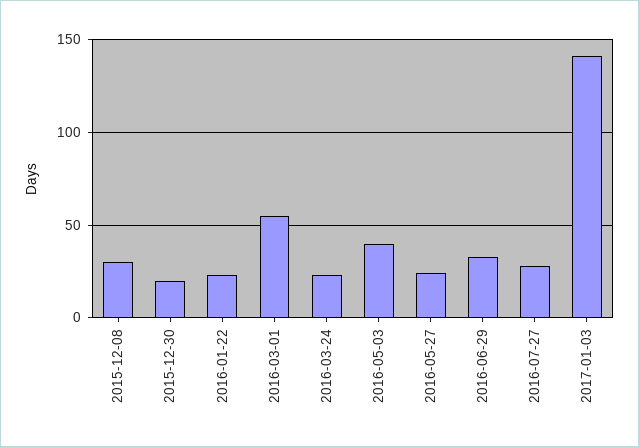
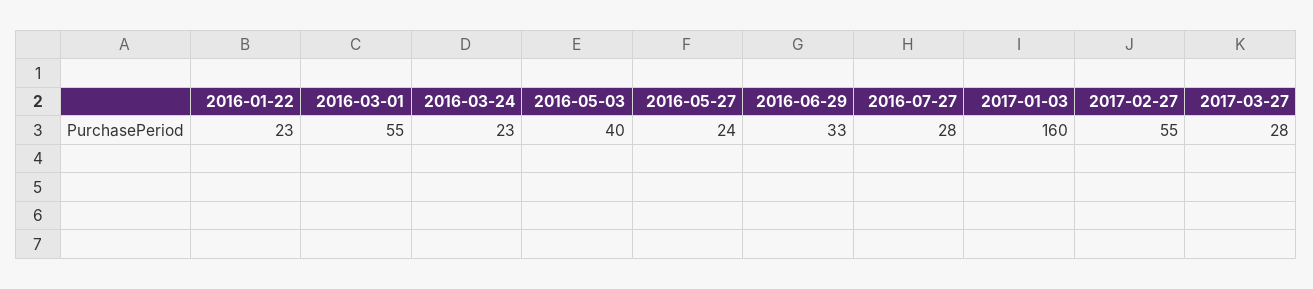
2015-12-08: 30 -> none
2015-12-30: 20 -> none
2017-01-03: 140 -> 160
2017-02-27: none -> 55
2017-03-27: none -> 28

